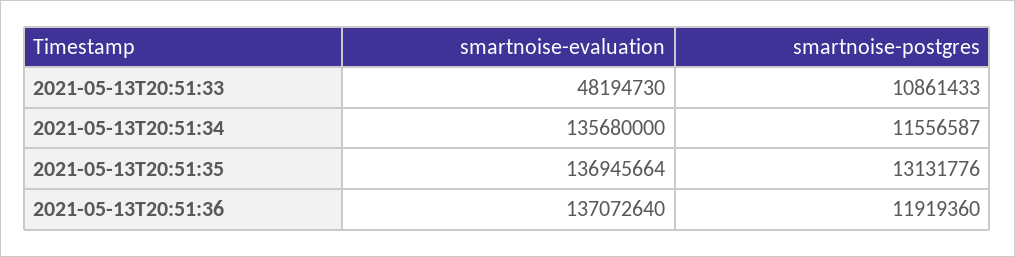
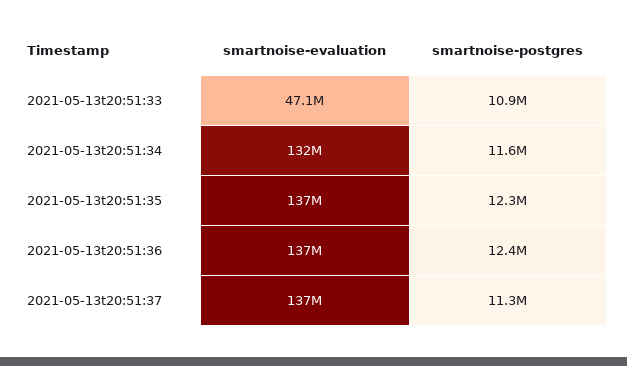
smartnoise-evaluation, 2021-05-13T20:51:33: 48194730 -> 47100000
smartnoise-evaluation, 2021-05-13T20:51:34: 135680000 -> 132000000
smartnoise-postgres, 2021-05-13T20:51:35: 13131776 -> 12300000
smartnoise-postgres, 2021-05-13T20:51:36: 11919360 -> 12400000
smartnoise-evaluation, 2021-05-13t20:51:37: none -> 137000000
smartnoise-postgres, 2021-05-13t20:51:37: none -> 11300000

